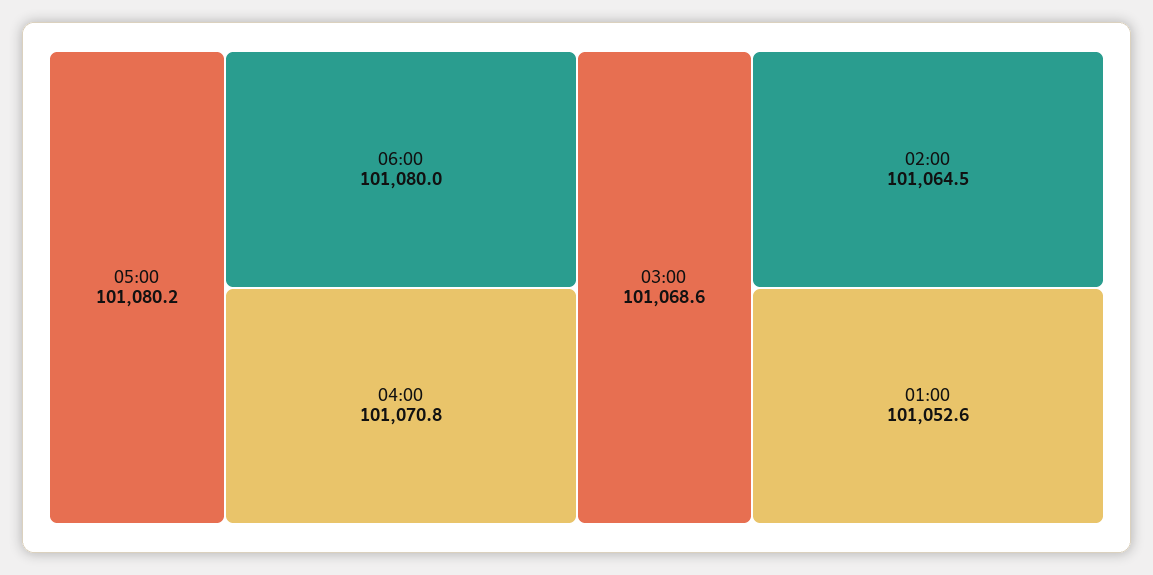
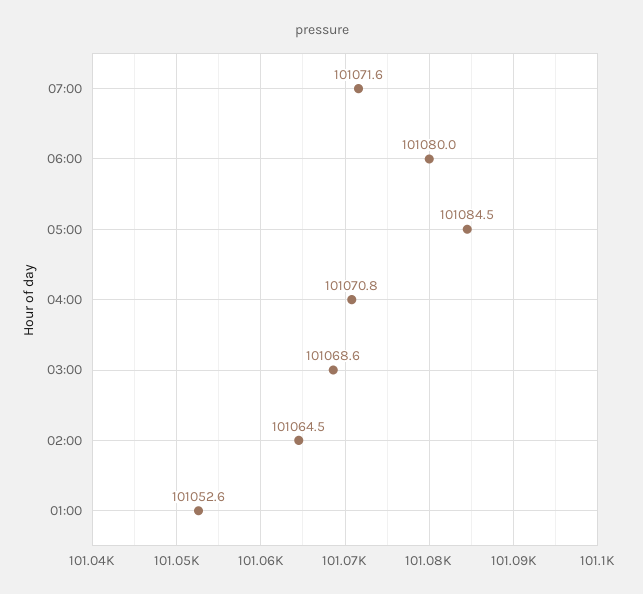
05:00: 101080.2 -> 101084.5
07:00: none -> 101071.6

